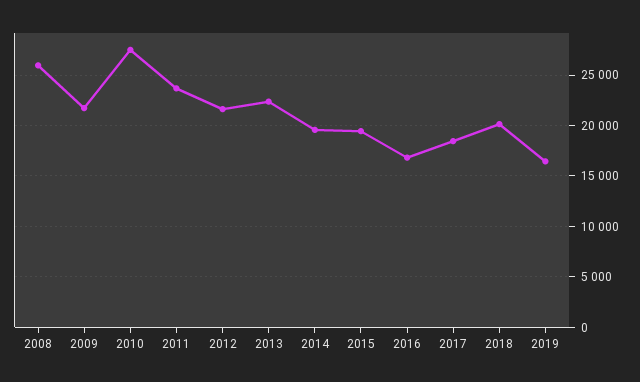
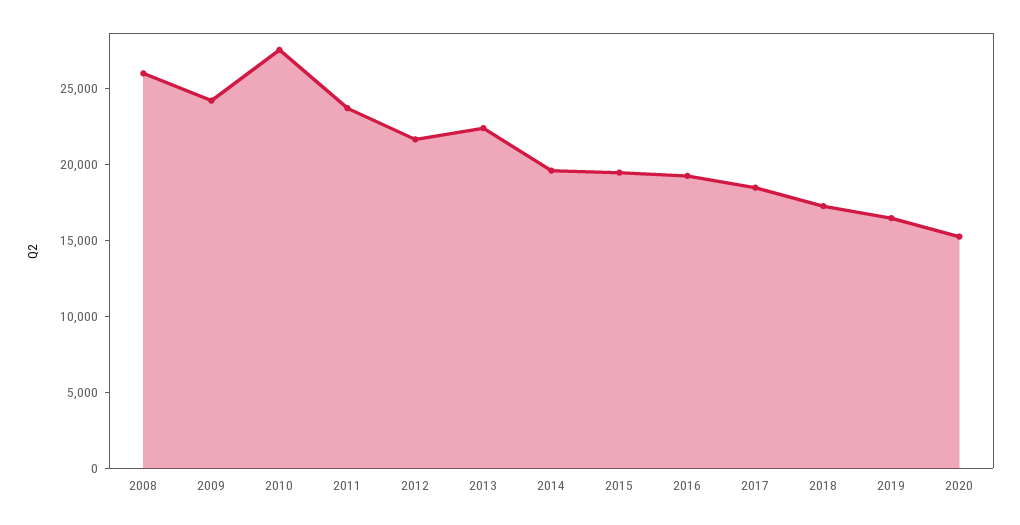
2009: 22000 -> 24000
2016: 17000 -> 19000
2018: 20000 -> 17000
2020: none -> 15000

